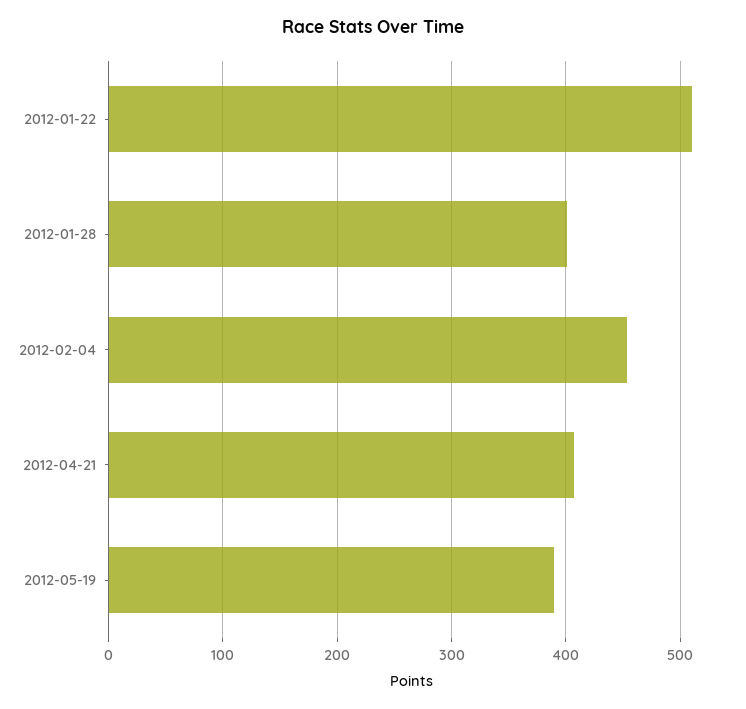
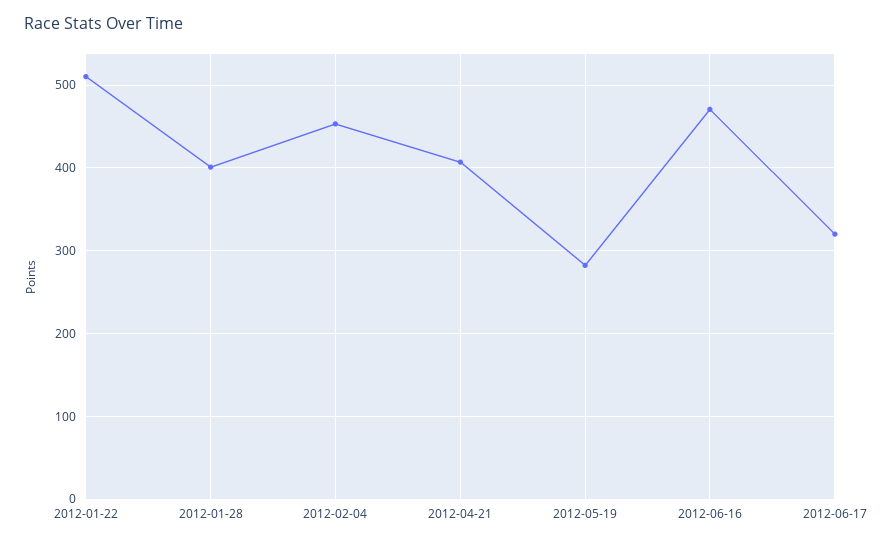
2012-05-19: 390 -> 280
2012-06-16: none -> 470
2012-06-17: none -> 320

